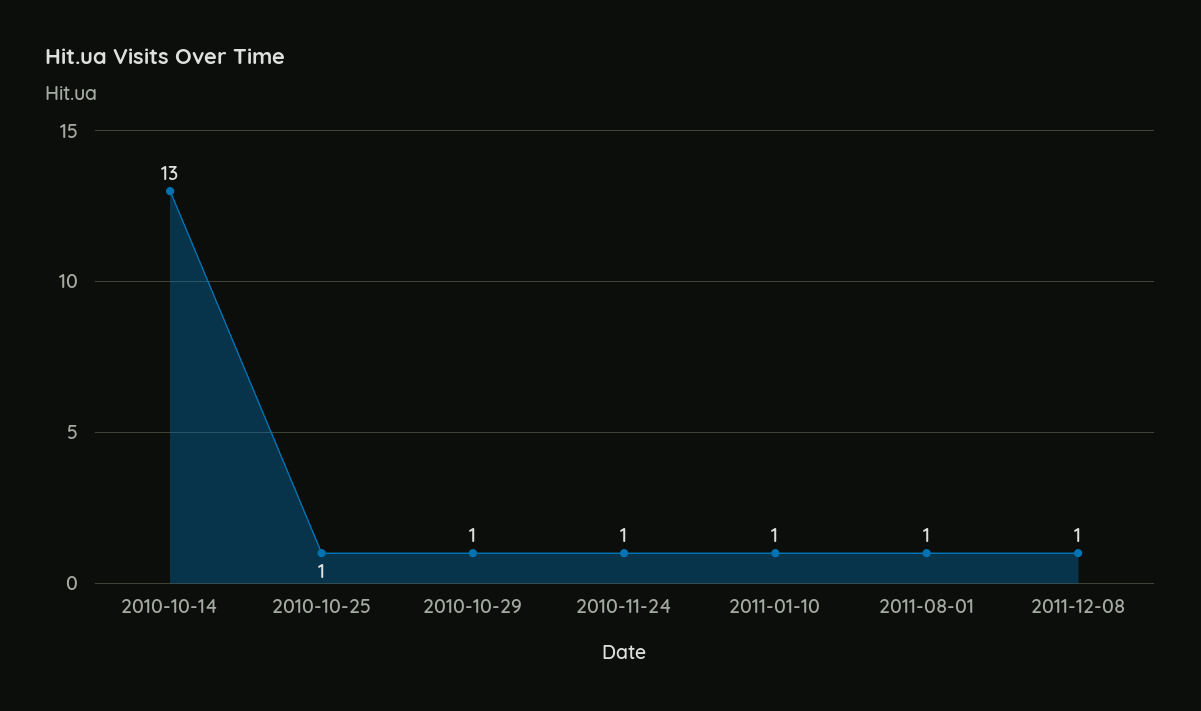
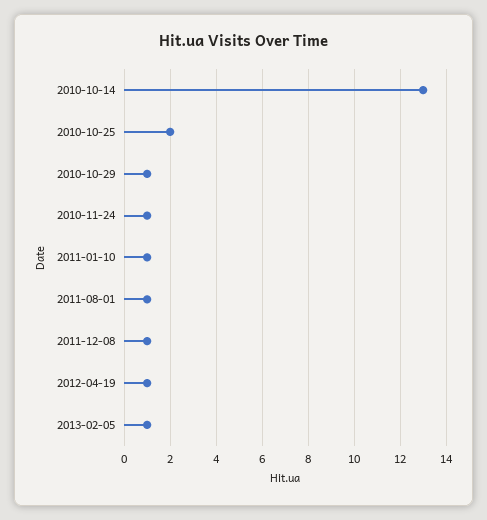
2010-10-25: 1 -> 2
2012-04-19: none -> 1
2013-02-05: none -> 1

